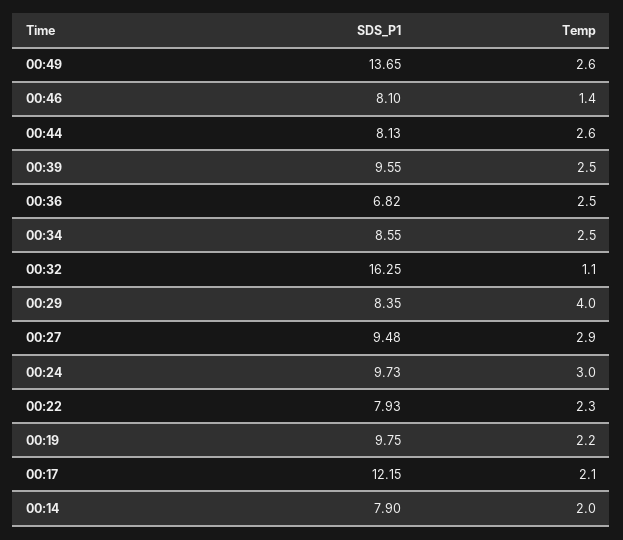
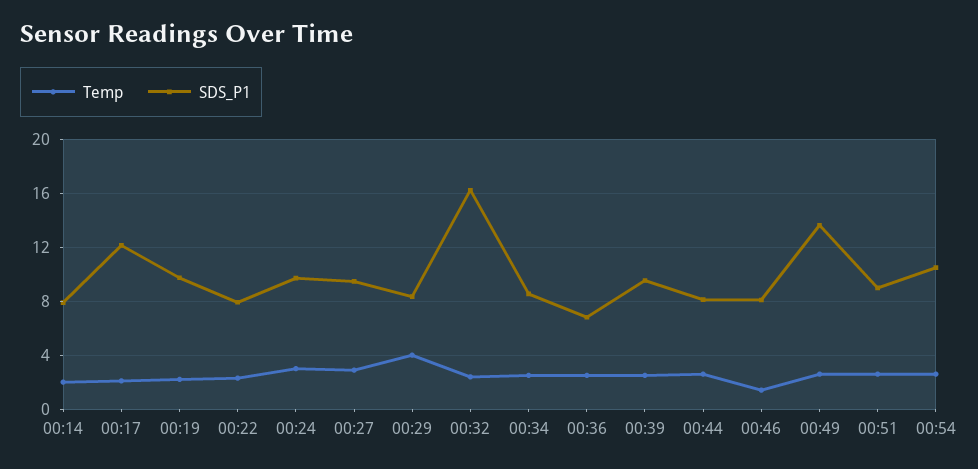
Temp, 00:32: 1.1 -> 2.5
Temp, 00:51: none -> 2.5
SDS_P1, 00:51: none -> 9
Temp, 00:54: none -> 2.5
SDS_P1, 00:54: none -> 10.5

